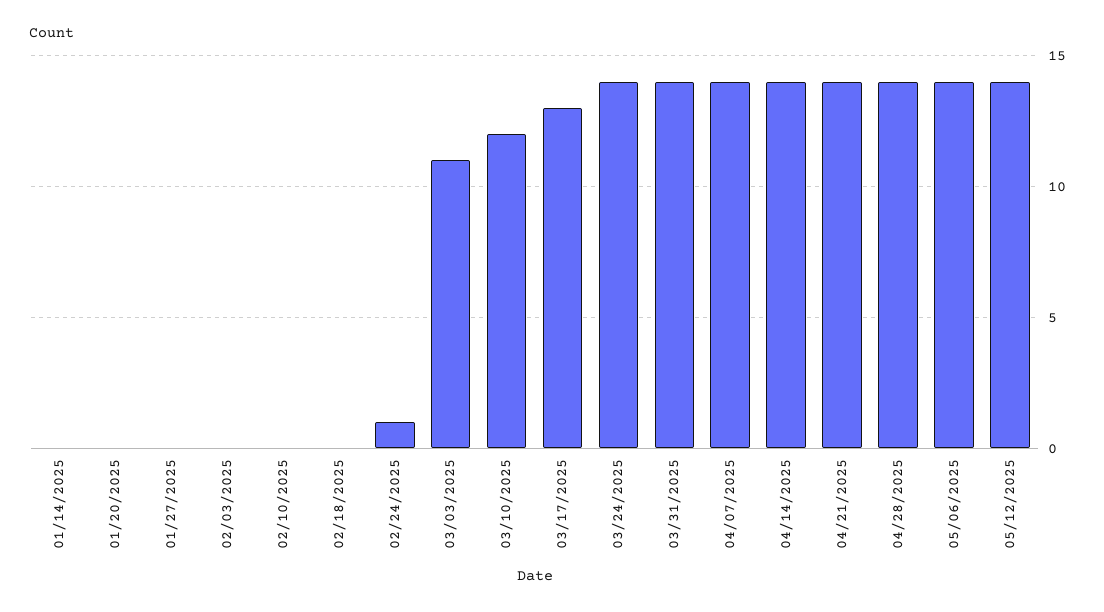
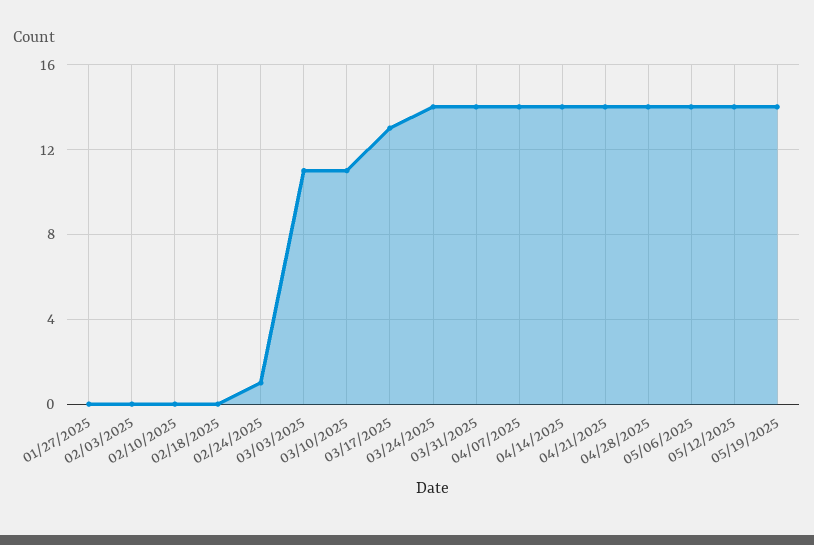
01/14/2025: 0 -> none
01/20/2025: 0 -> none
03/10/2025: 12 -> 11
05/19/2025: none -> 14

